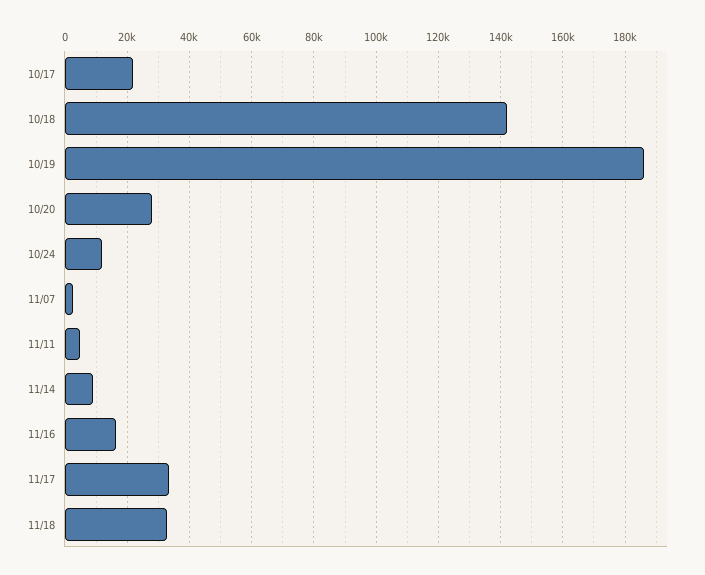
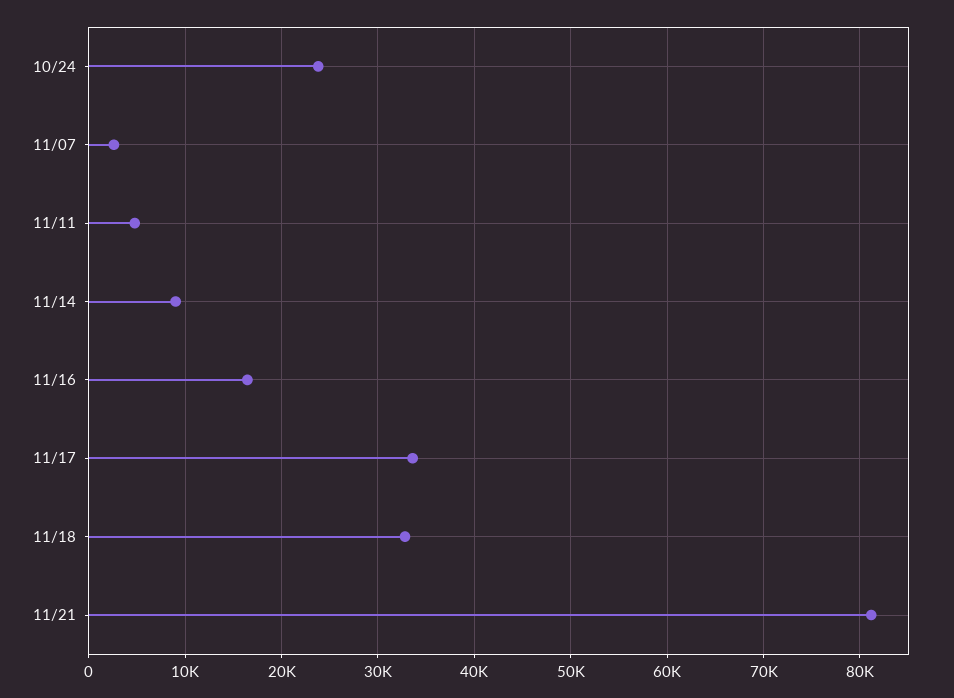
10/17: 22000 -> none
10/18: 142000 -> none
10/19: 186000 -> none
10/20: 28000 -> none
10/24: 12000 -> 24000
11/21: none -> 81000

